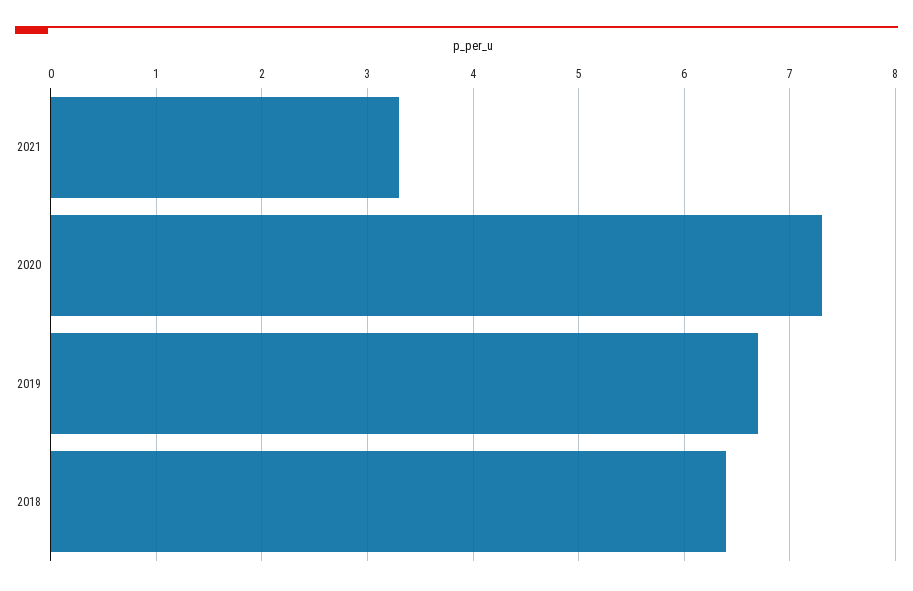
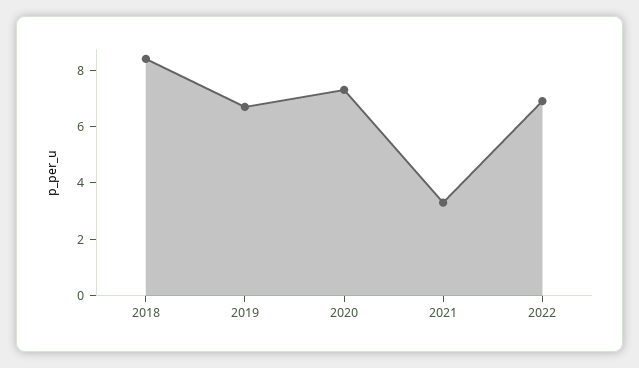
2018: 6.4 -> 8.5
2022: none -> 7

